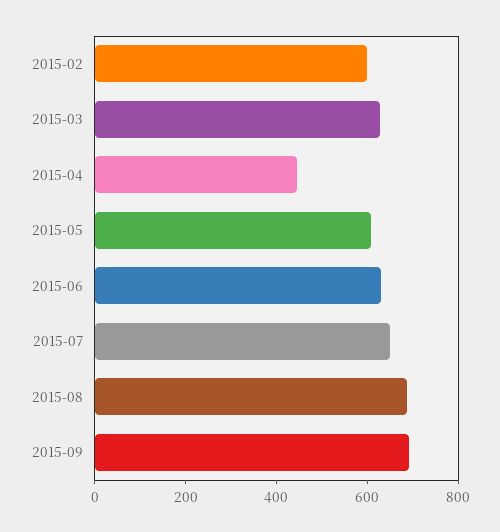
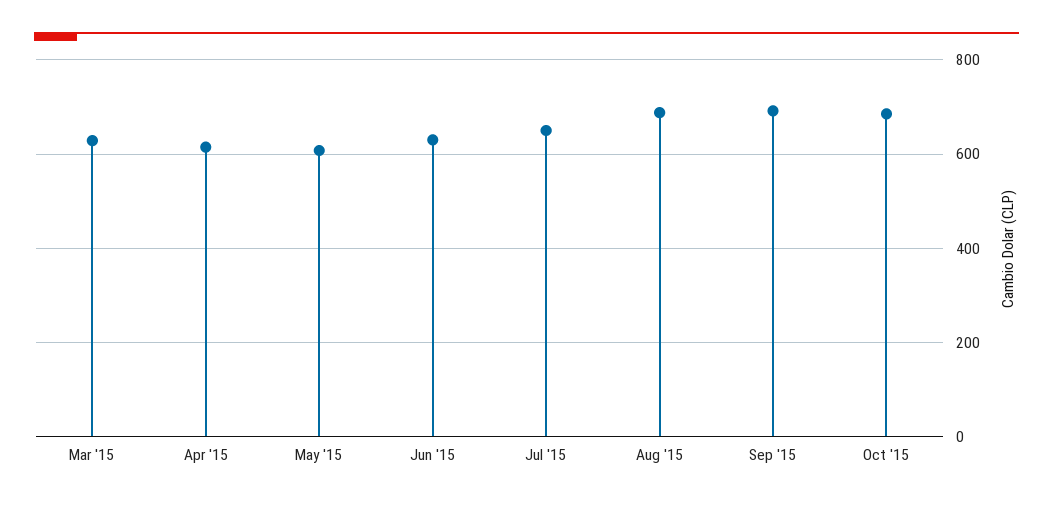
2015-02: 600 -> none
2015-04: 450 -> 620
Oct '15: none -> 680

